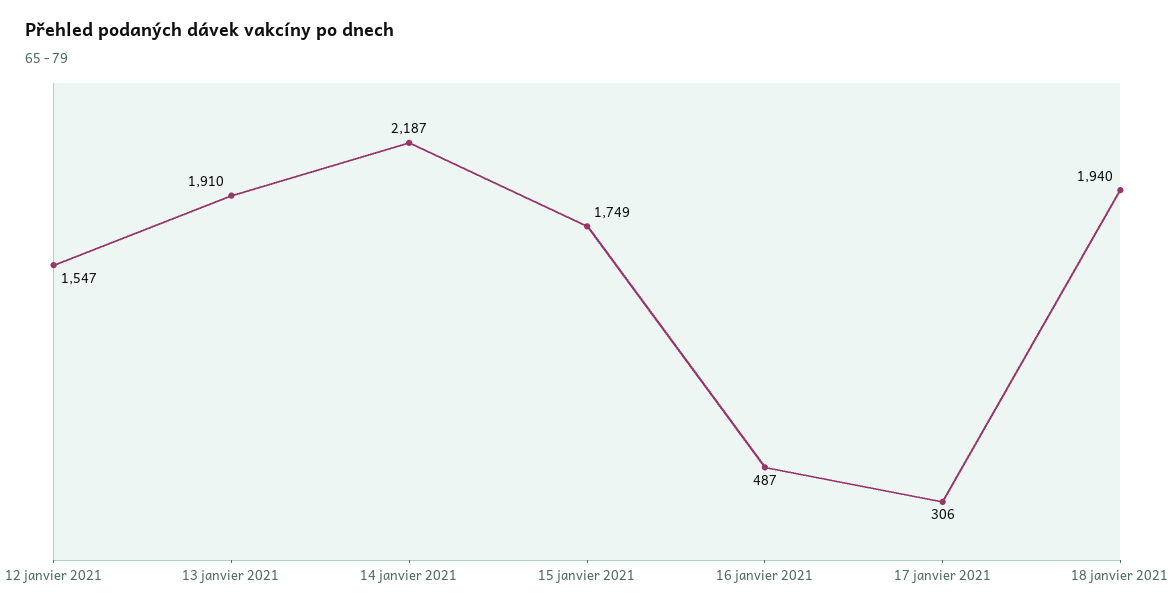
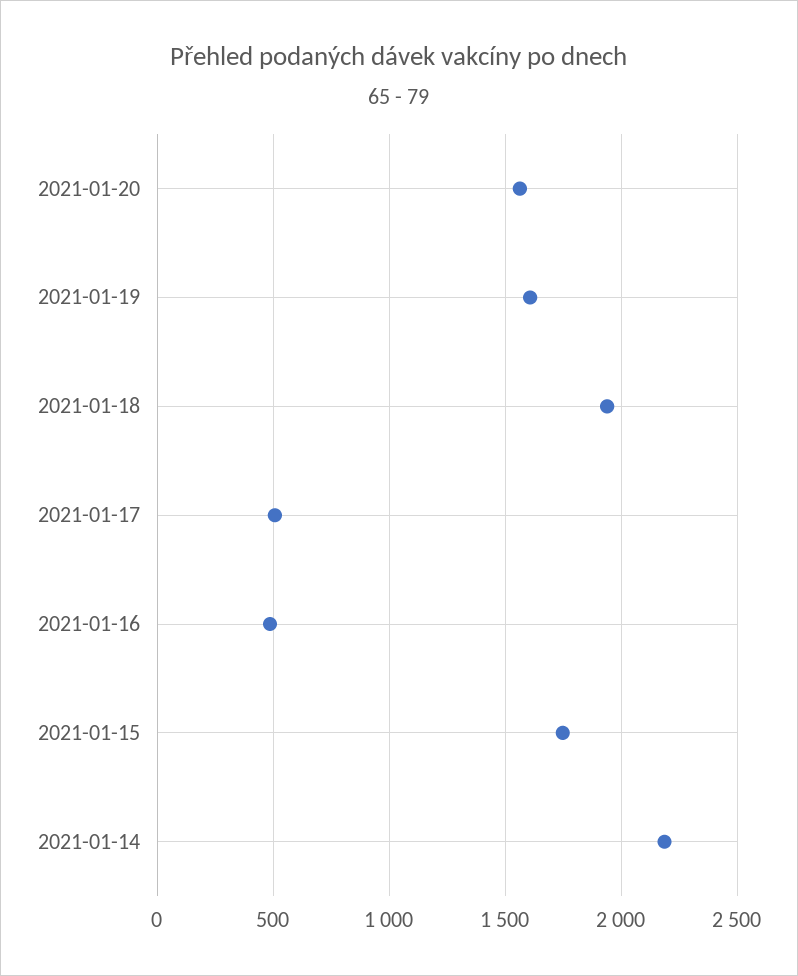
12 janvier 2021: 1547 -> none
13 janvier 2021: 1910 -> none
17 janvier 2021: 306 -> 500
2021-01-20: none -> 1550
2021-01-19: none -> 1600

